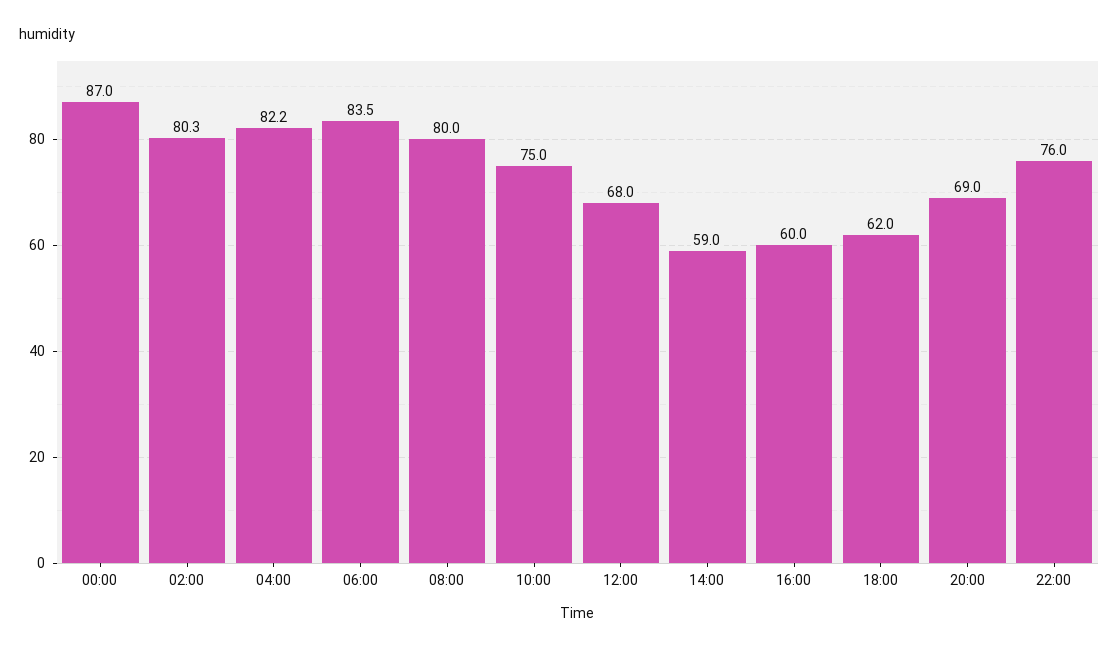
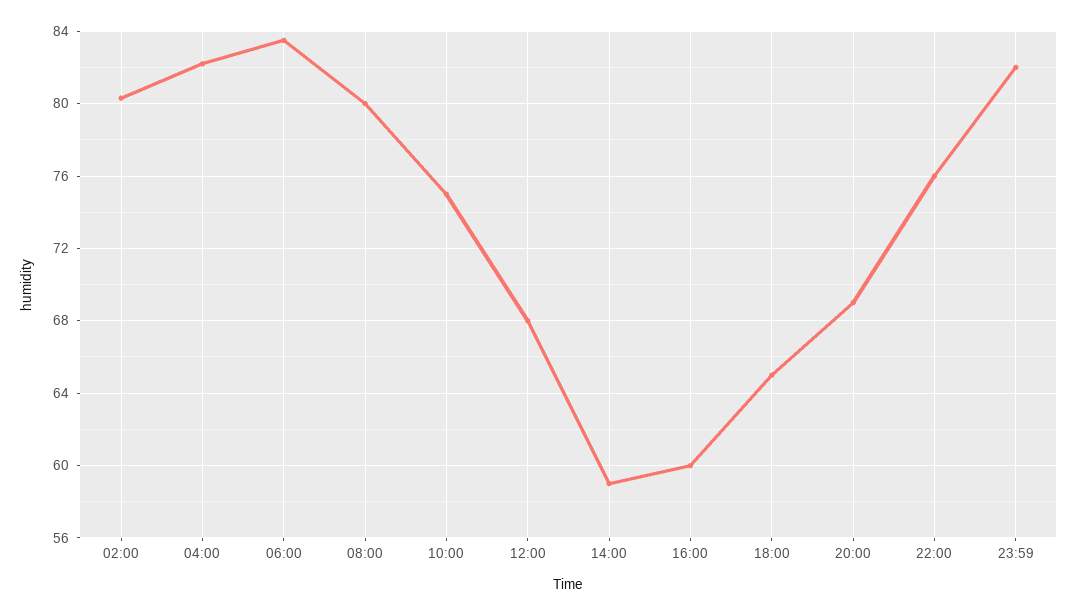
00:00: 87 -> none
18:00: 62 -> 65
23:59: none -> 82

